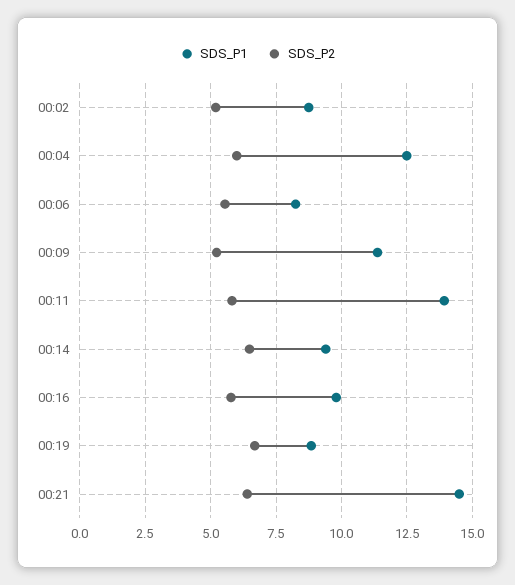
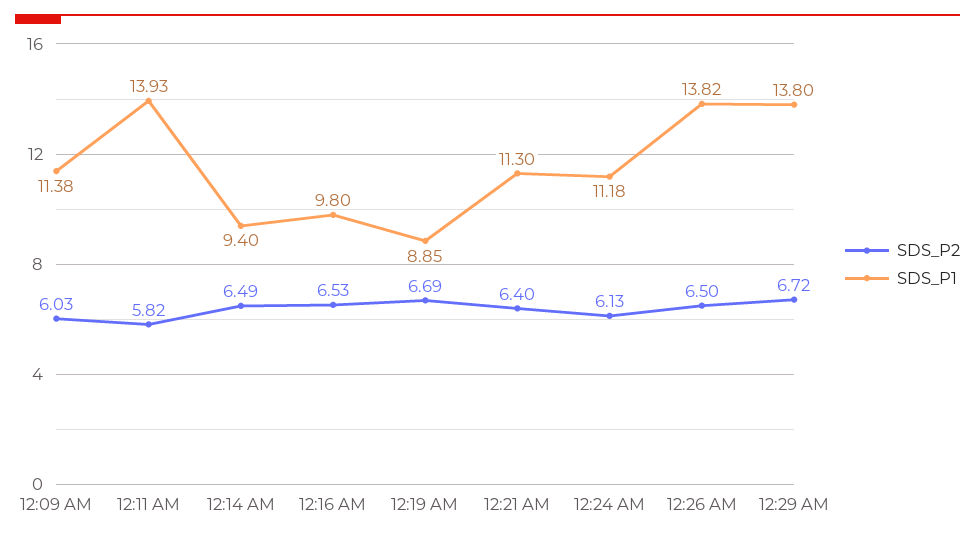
SDS_P1, 00:02: 8.75 -> none
SDS_P2, 00:02: 5.25 -> none
SDS_P1, 00:04: 12.5 -> none
SDS_P2, 00:04: 6 -> none
SDS_P1, 00:06: 8.25 -> none
SDS_P2, 00:06: 5.5 -> none
SDS_P2, 00:09: 5.25 -> 6.03
SDS_P2, 00:16: 5.75 -> 6.53
SDS_P1, 00:21: 14.5 -> 11.3
SDS_P2, 12:24 AM: none -> 6.13
SDS_P1, 12:24 AM: none -> 11.18
SDS_P2, 12:26 AM: none -> 6.5
SDS_P1, 12:26 AM: none -> 13.82
SDS_P2, 12:29 AM: none -> 6.72
SDS_P1, 12:29 AM: none -> 13.8

